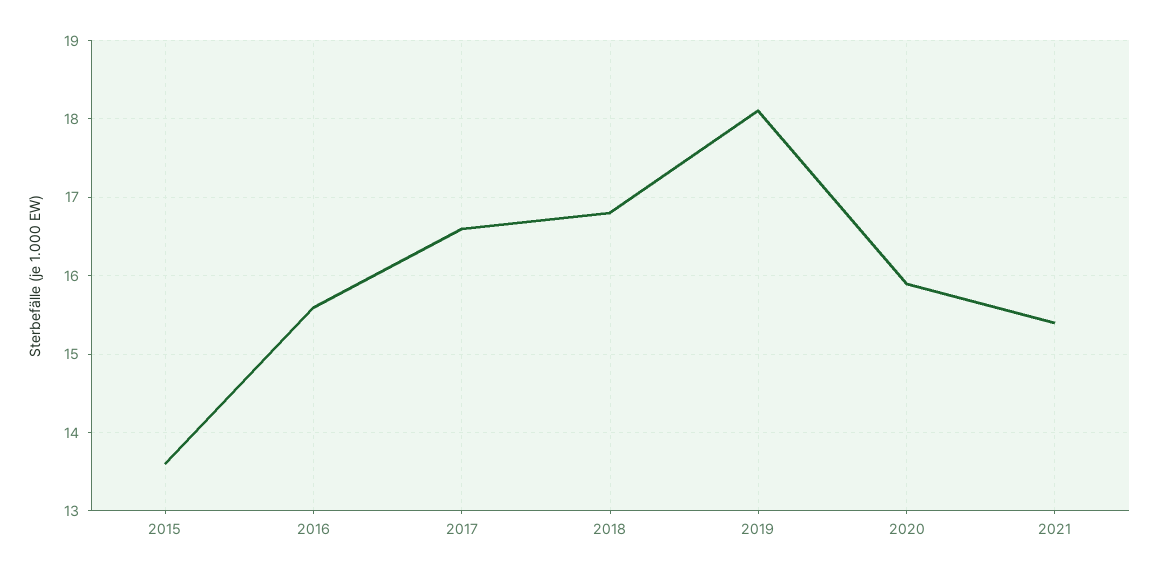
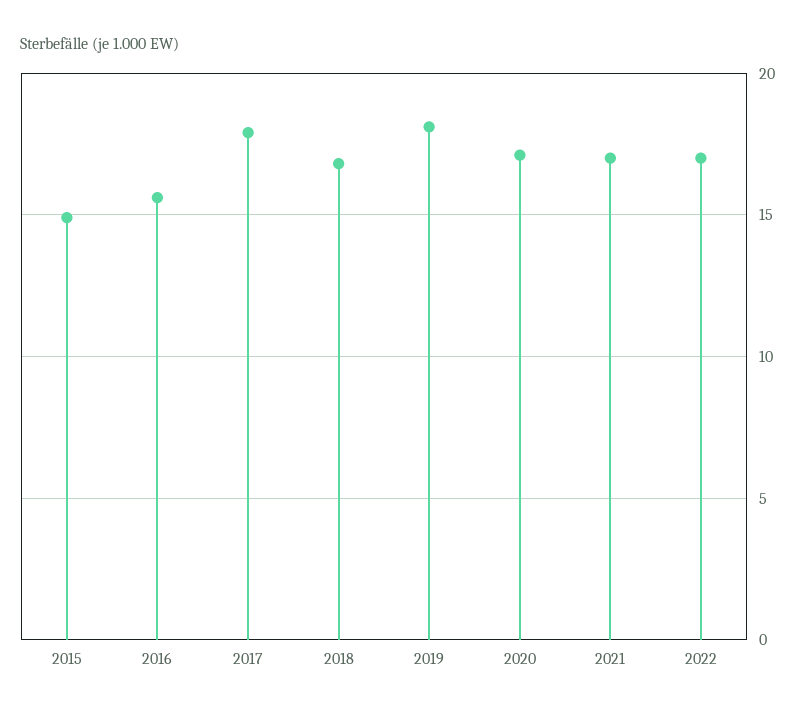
2015: 13.6 -> 15
2017: 16.6 -> 18
2020: 15.9 -> 17
2021: 15.4 -> 17
2022: none -> 17

